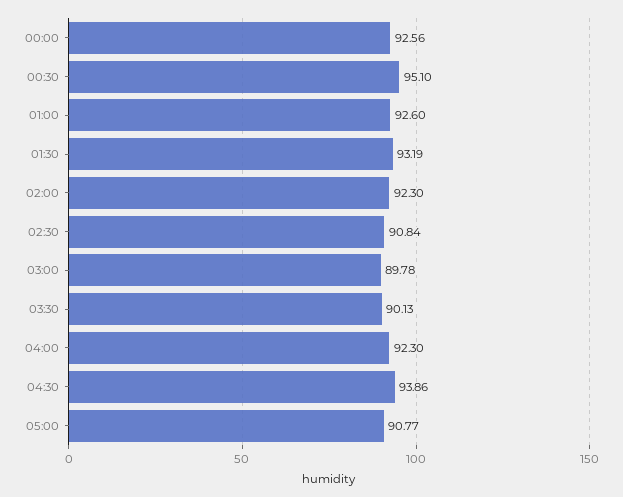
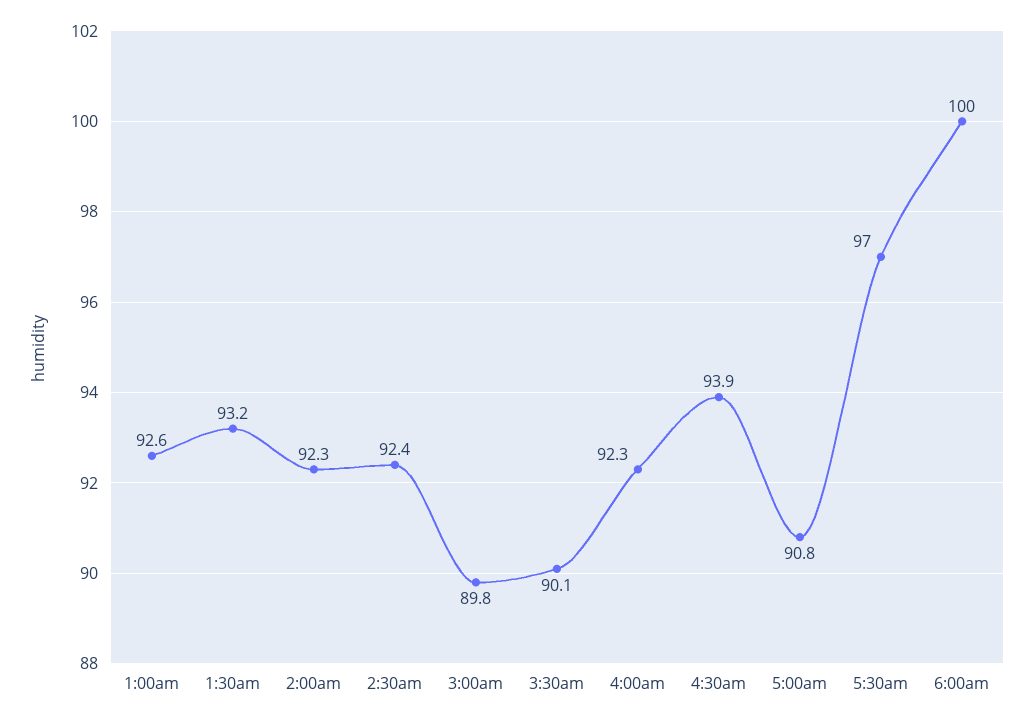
00:00: 92.56 -> none
00:30: 95.1 -> none
02:30: 90.84 -> 92.4
5:30am: none -> 97
6:00am: none -> 100

